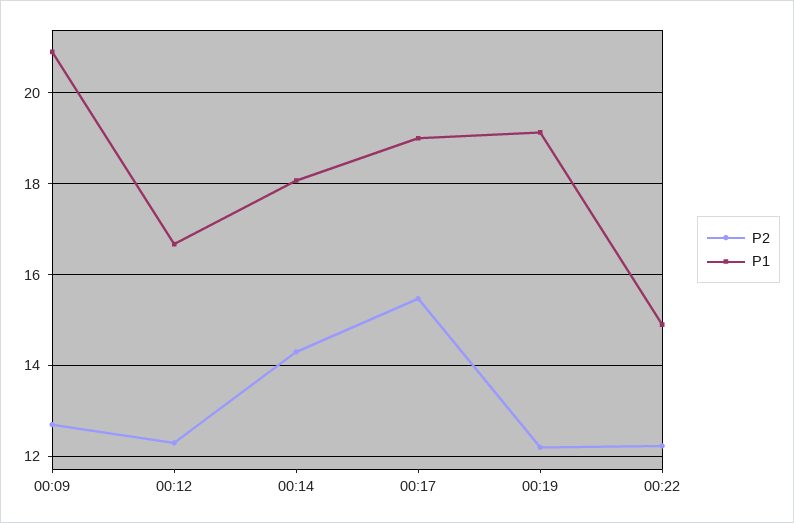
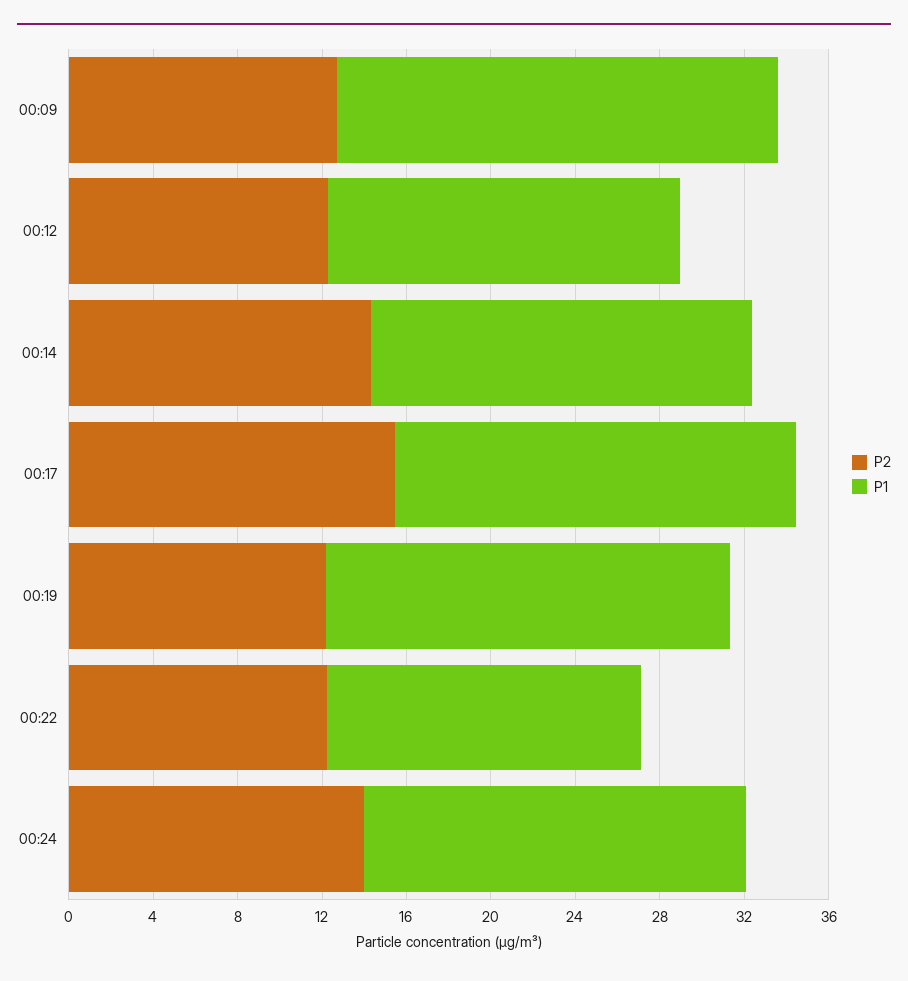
P2, 00:24: none -> 14
P1, 00:24: none -> 18

